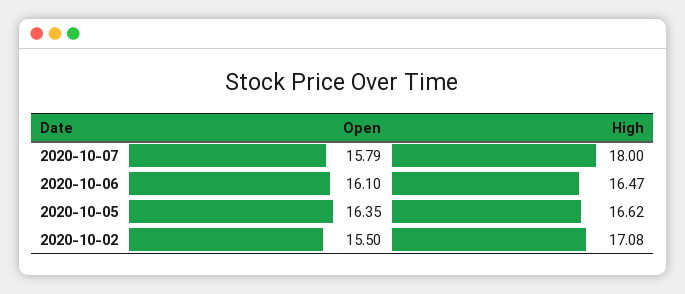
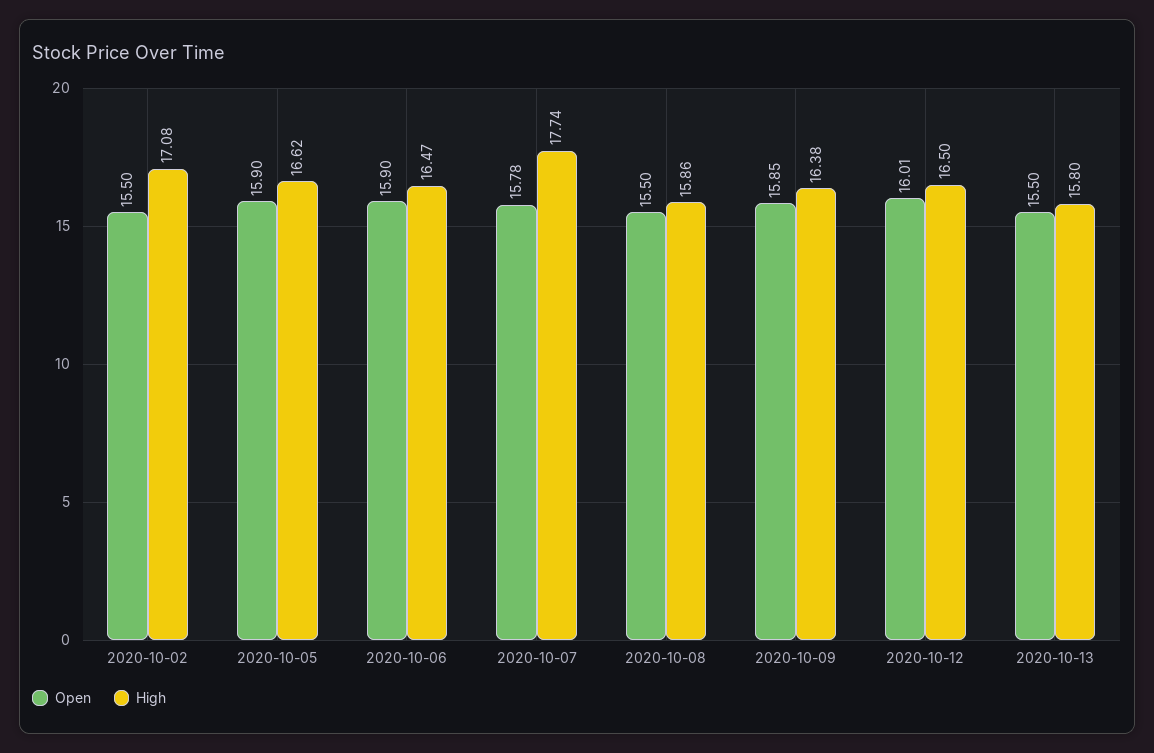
Open, 2020-10-07: 15.79 -> 15.78
High, 2020-10-07: 18 -> 17.74
Open, 2020-10-06: 16.1 -> 15.9
Open, 2020-10-05: 16.35 -> 15.9
Open, 2020-10-08: none -> 15.5
High, 2020-10-08: none -> 15.86
Open, 2020-10-09: none -> 15.85
High, 2020-10-09: none -> 16.38
Open, 2020-10-12: none -> 16.01
High, 2020-10-12: none -> 16.5
Open, 2020-10-13: none -> 15.5
High, 2020-10-13: none -> 15.8

